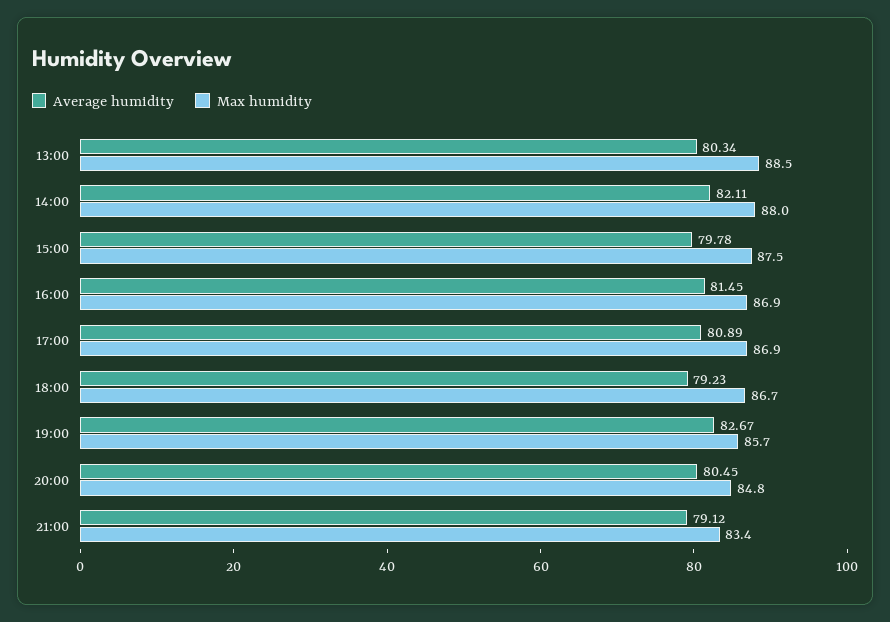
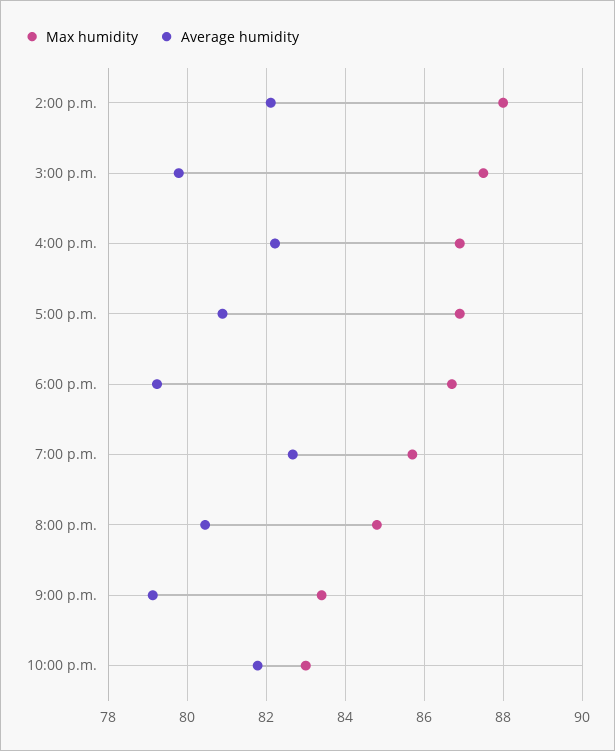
Average humidity, 13:00: 80.34 -> none
Max humidity, 13:00: 88.5 -> none
Average humidity, 16:00: 81.45 -> 82.2
Max humidity, 10:00 p.m.: none -> 83
Average humidity, 10:00 p.m.: none -> 81.8

